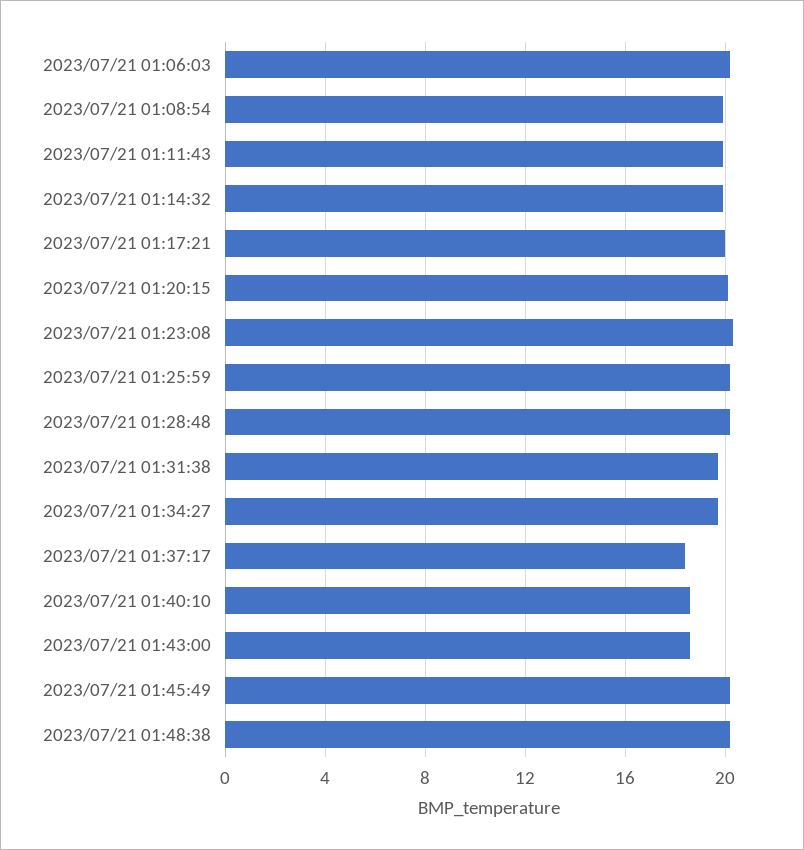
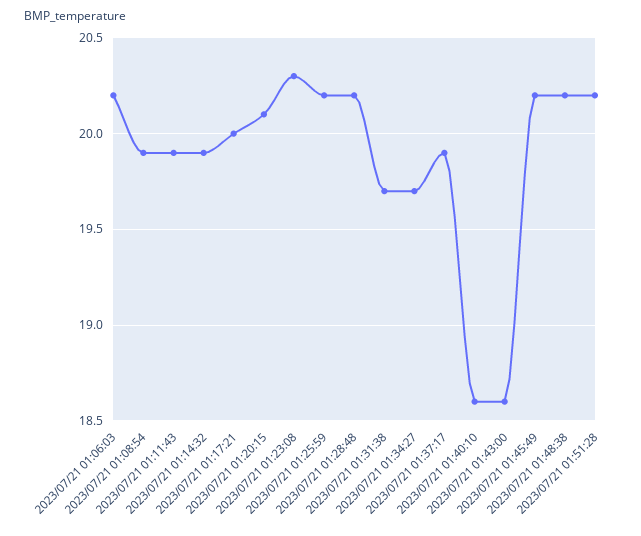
2023/07/21 01:37:17: 18.5 -> 19.9
2023/07/21 01:51:28: none -> 20.2

